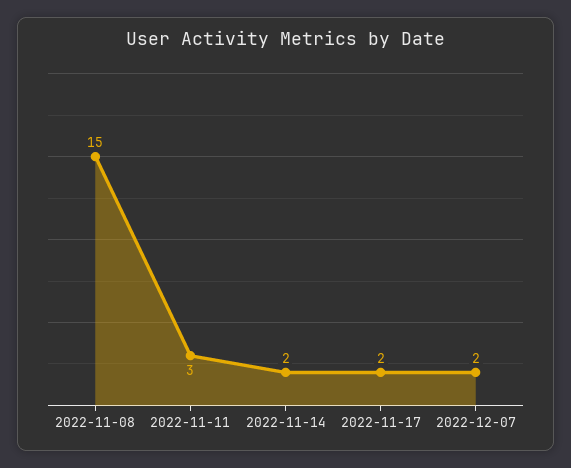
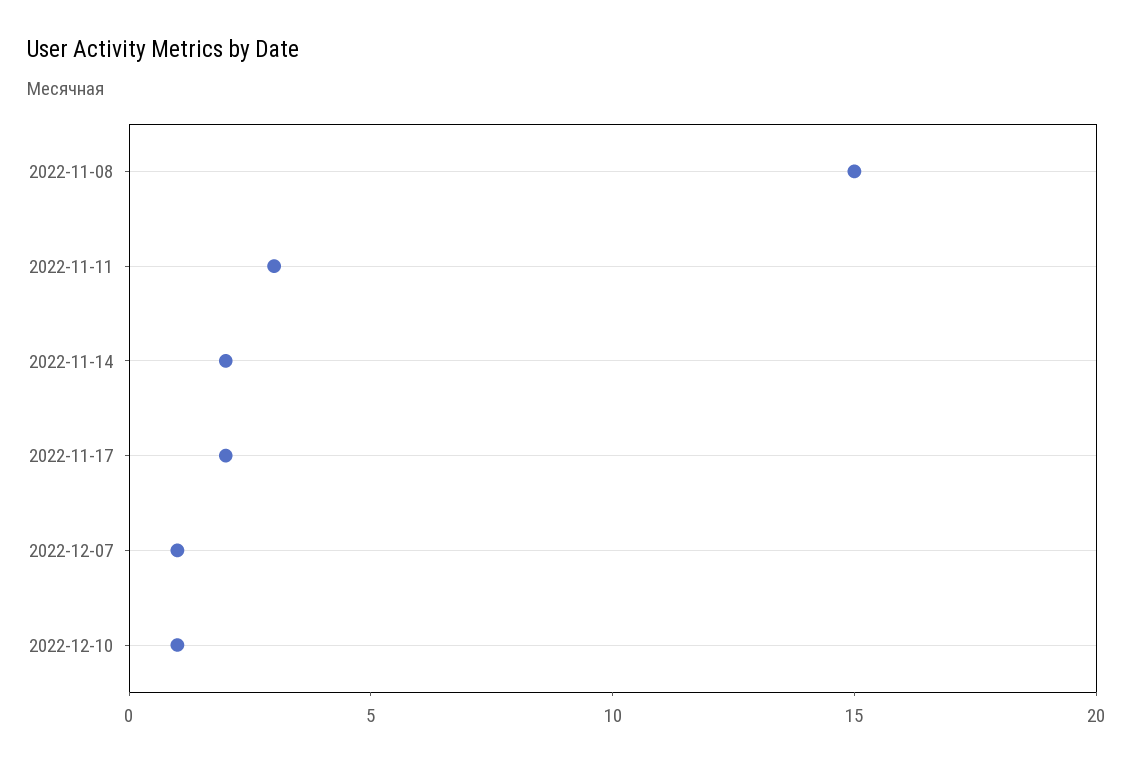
2022-12-07: 2 -> 1
2022-12-10: none -> 1

